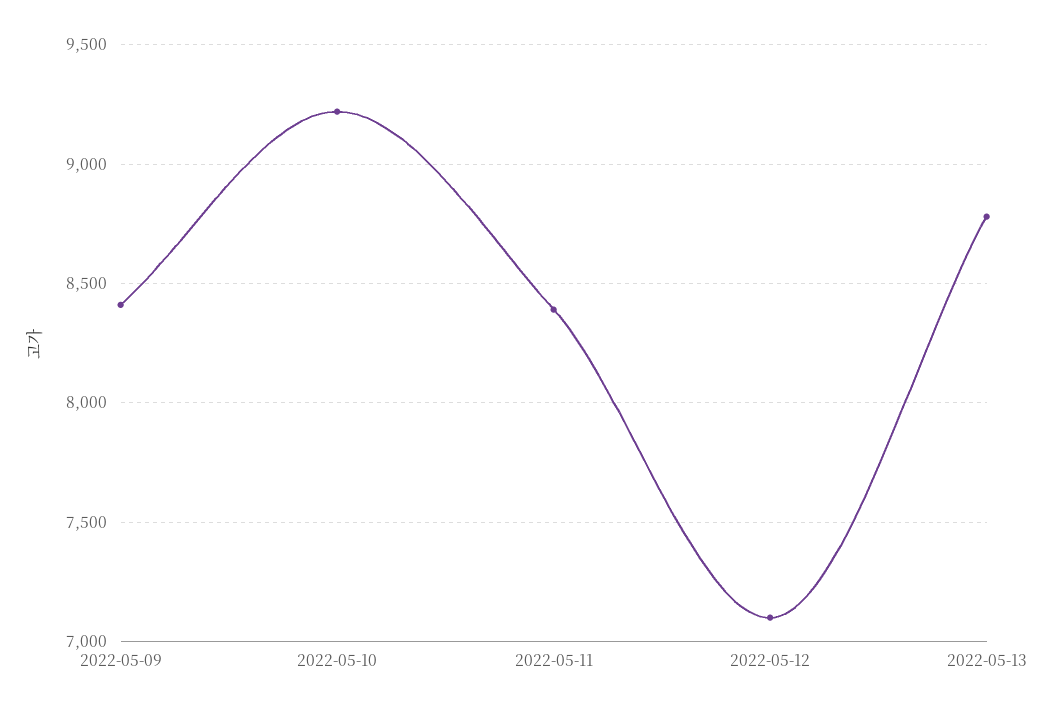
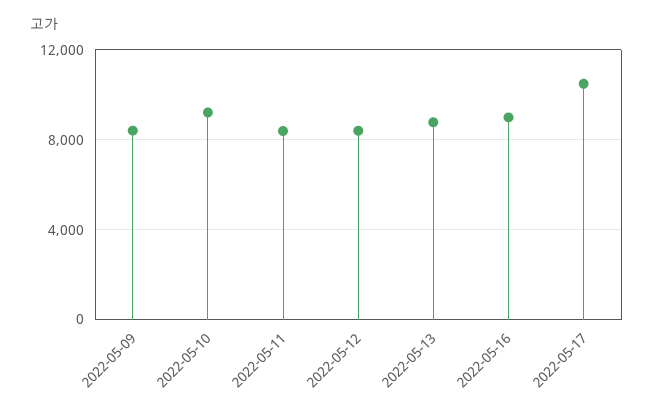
2022-05-12: 7100 -> 8500
2022-05-16: none -> 9000
2022-05-17: none -> 10500

